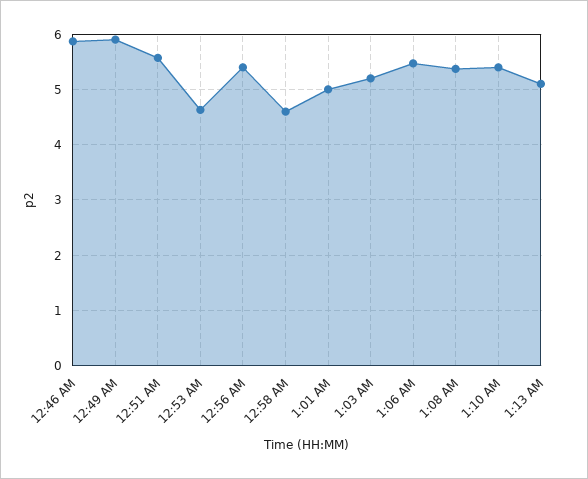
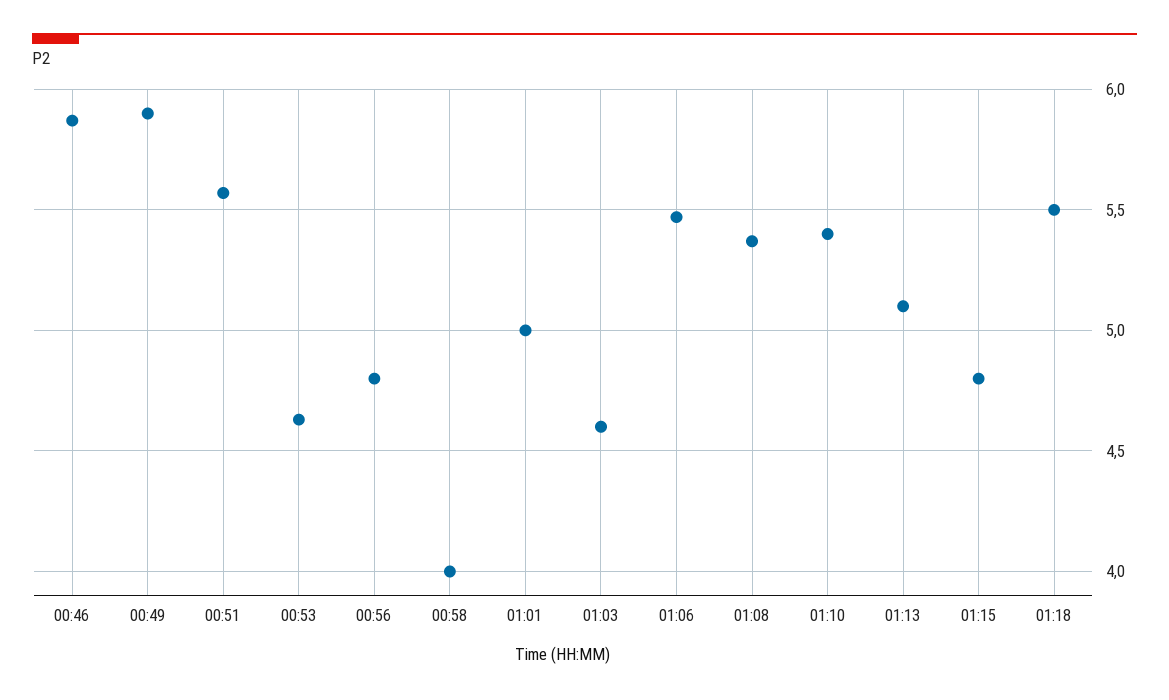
12:56 AM: 5.4 -> 4.8
12:58 AM: 4.6 -> 4
1:03 AM: 5.2 -> 4.6
01:15: none -> 4.8
01:18: none -> 5.5

